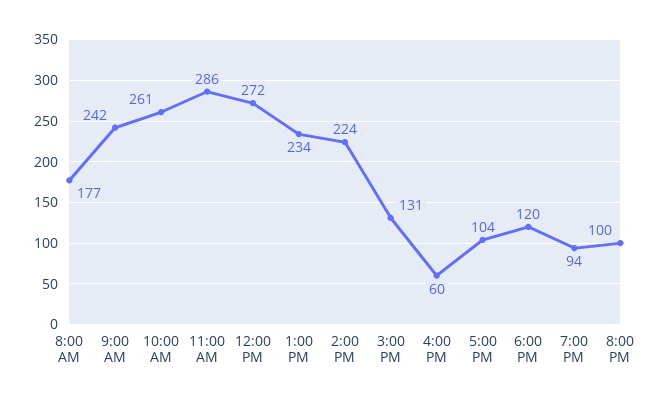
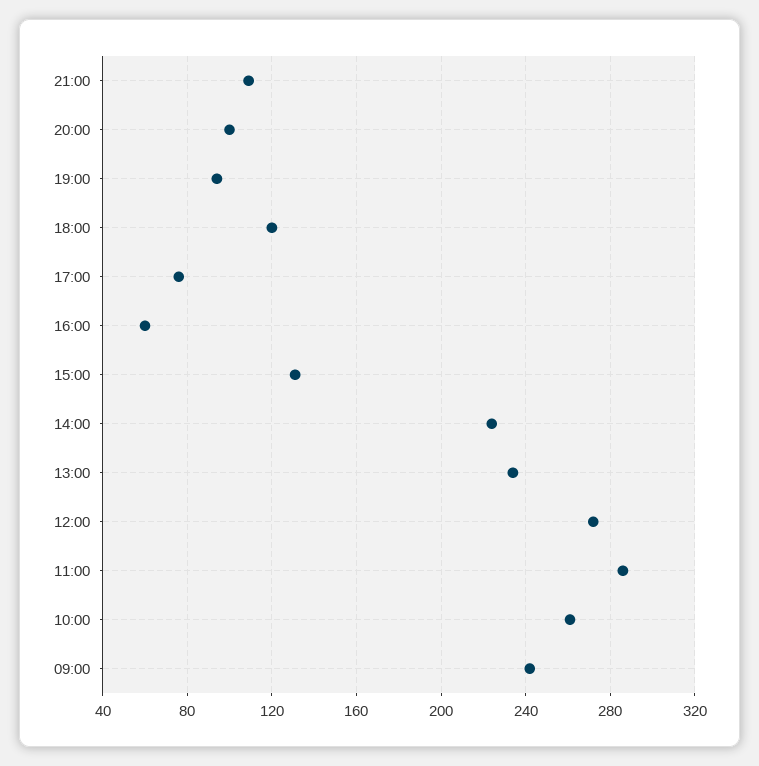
8:00 AM: 177 -> none
5:00 PM: 104 -> 75
21:00: none -> 110

